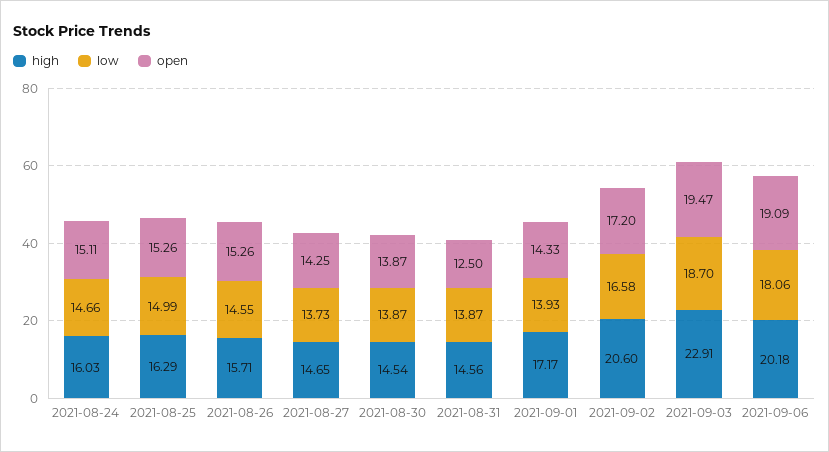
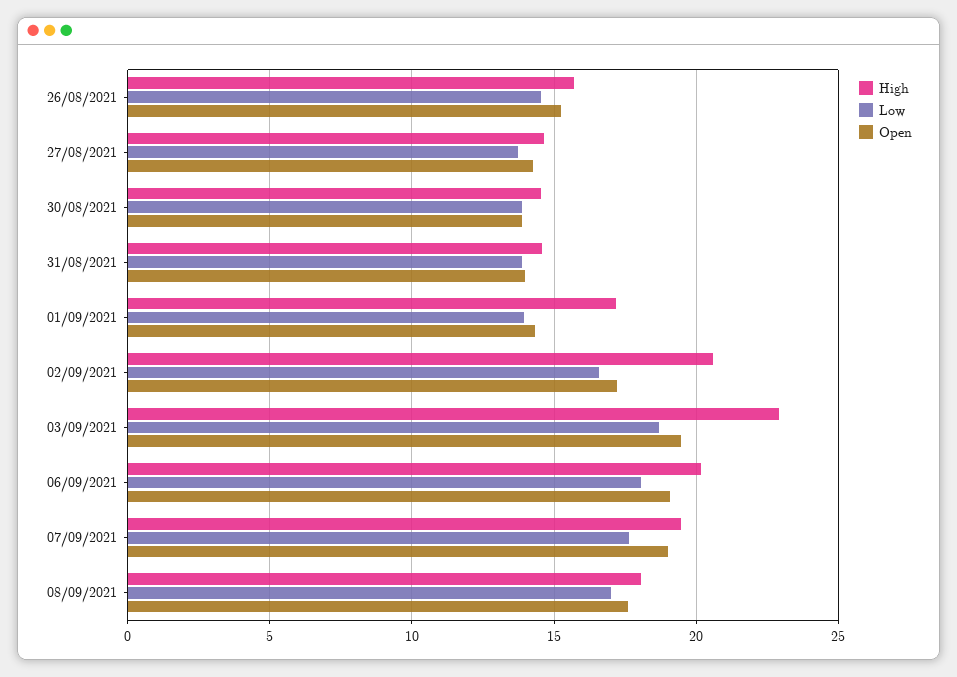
high, 2021-08-24: 16.03 -> none
low, 2021-08-24: 14.66 -> none
open, 2021-08-24: 15.11 -> none
high, 2021-08-25: 16.29 -> none
low, 2021-08-25: 14.99 -> none
open, 2021-08-25: 15.26 -> none
open, 2021-08-31: 12.5 -> 14
high, 07/09/2021: none -> 19.5
low, 07/09/2021: none -> 17.5
open, 07/09/2021: none -> 19
high, 08/09/2021: none -> 18
low, 08/09/2021: none -> 17
open, 08/09/2021: none -> 17.5

